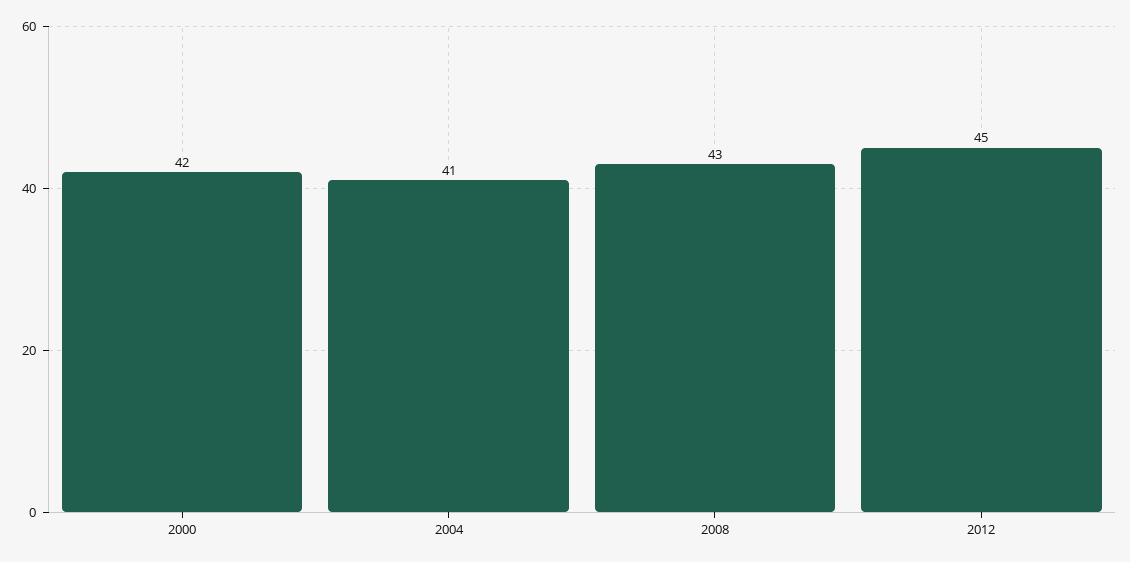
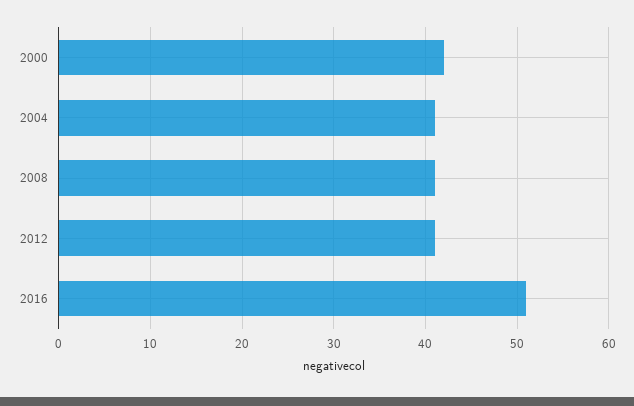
2008: 43 -> 41
2012: 45 -> 41
2016: none -> 51

